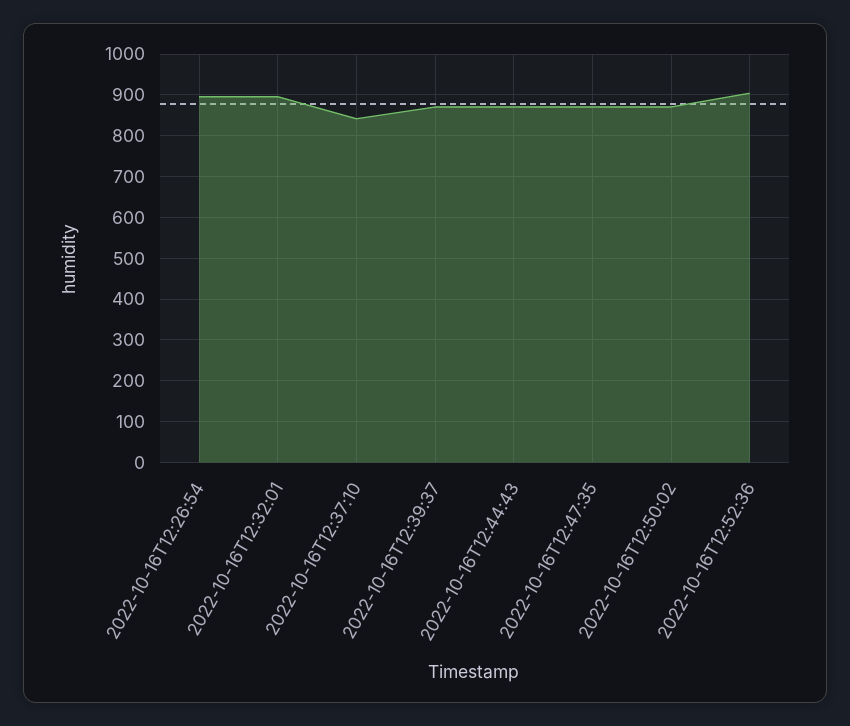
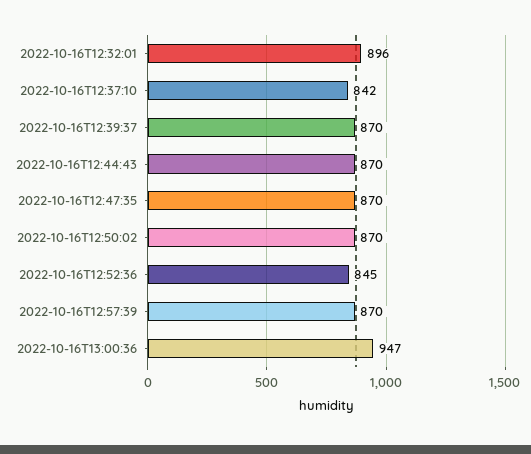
2022-10-16T12:26:54: 900 -> none
2022-10-16T12:52:36: 900 -> 845
2022-10-16T12:57:39: none -> 870
2022-10-16T13:00:36: none -> 947

